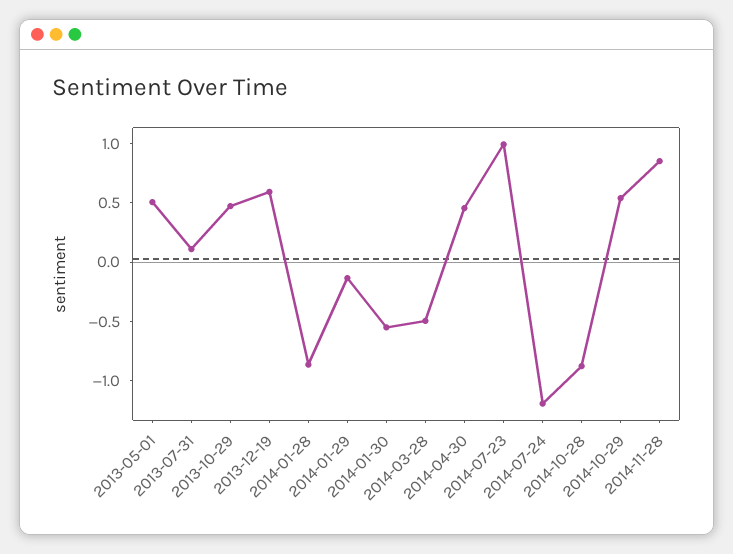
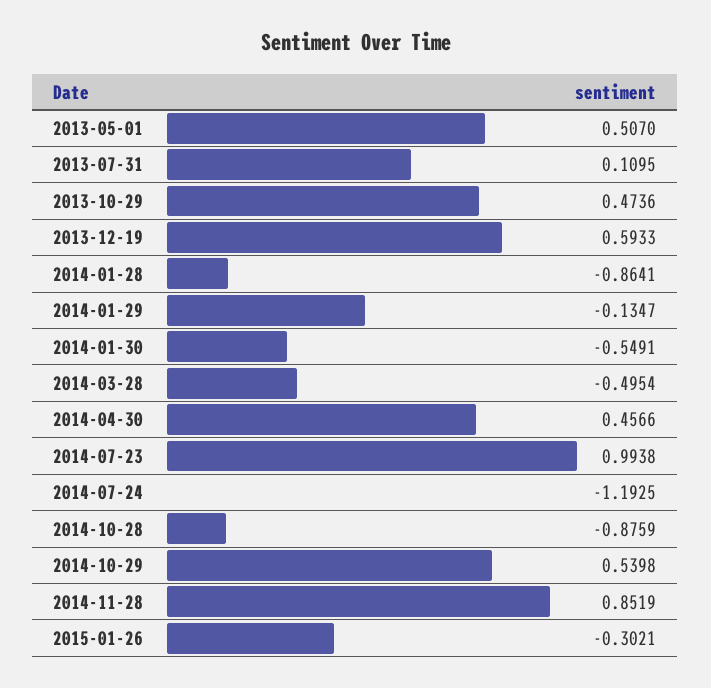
2015-01-26: none -> -0.3021

